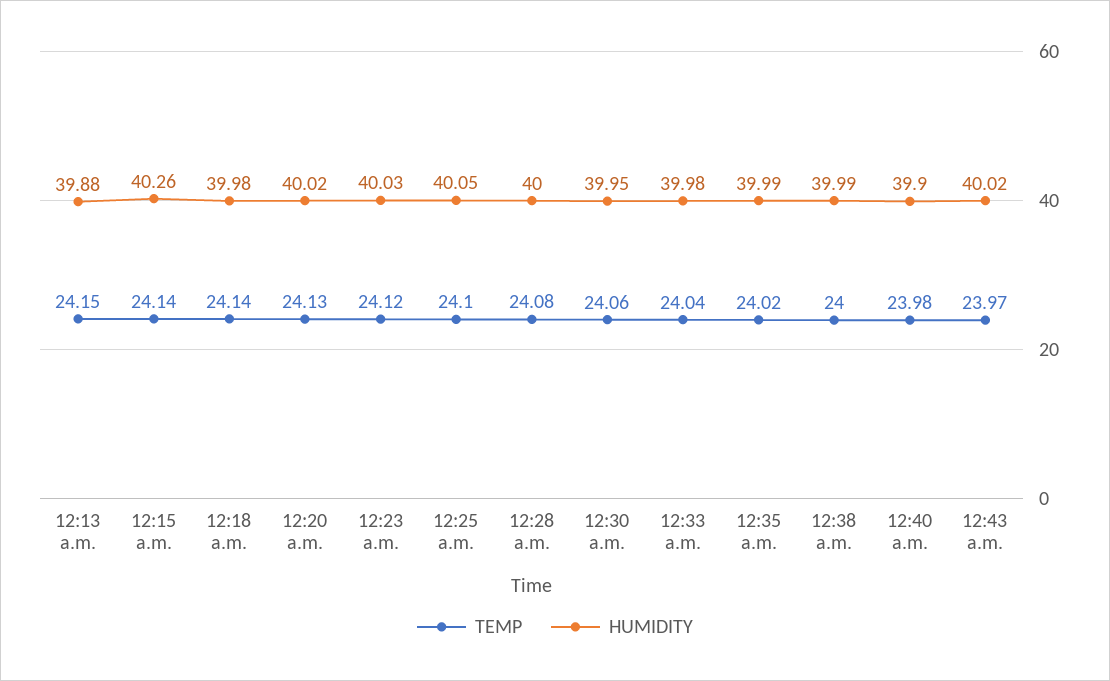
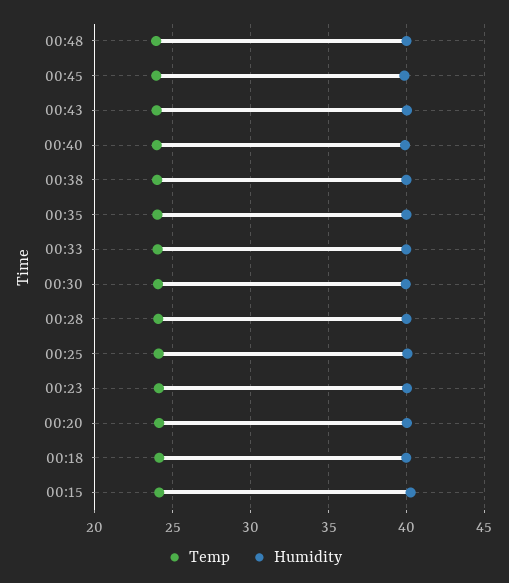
TEMP, 12:13 a.m.: 24.15 -> none
HUMIDITY, 12:13 a.m.: 39.88 -> none
TEMP, 00:48: none -> 24
HUMIDITY, 00:48: none -> 40
TEMP, 00:45: none -> 24
HUMIDITY, 00:45: none -> 40

